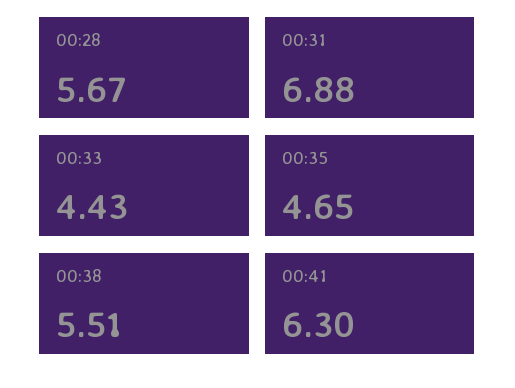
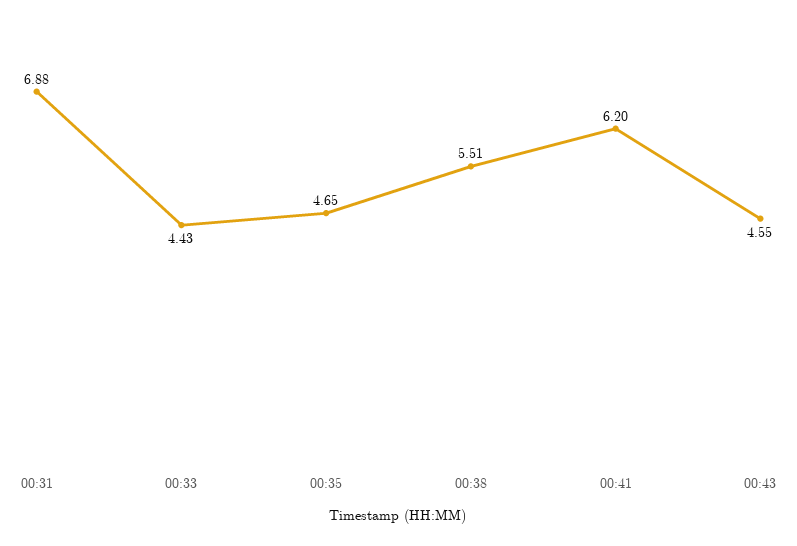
00:28: 5.67 -> none
00:41: 6.3 -> 6.2
00:43: none -> 4.55

